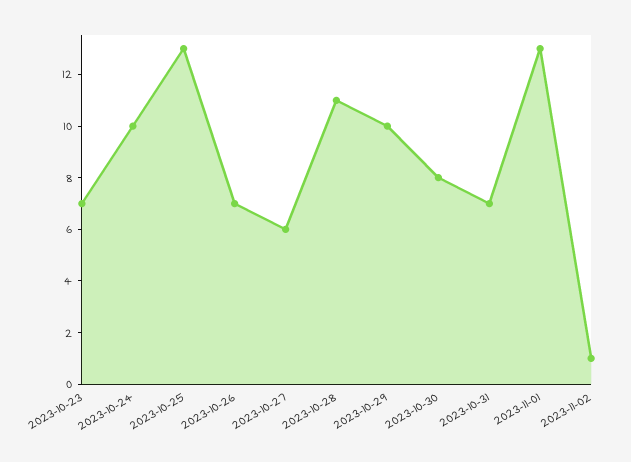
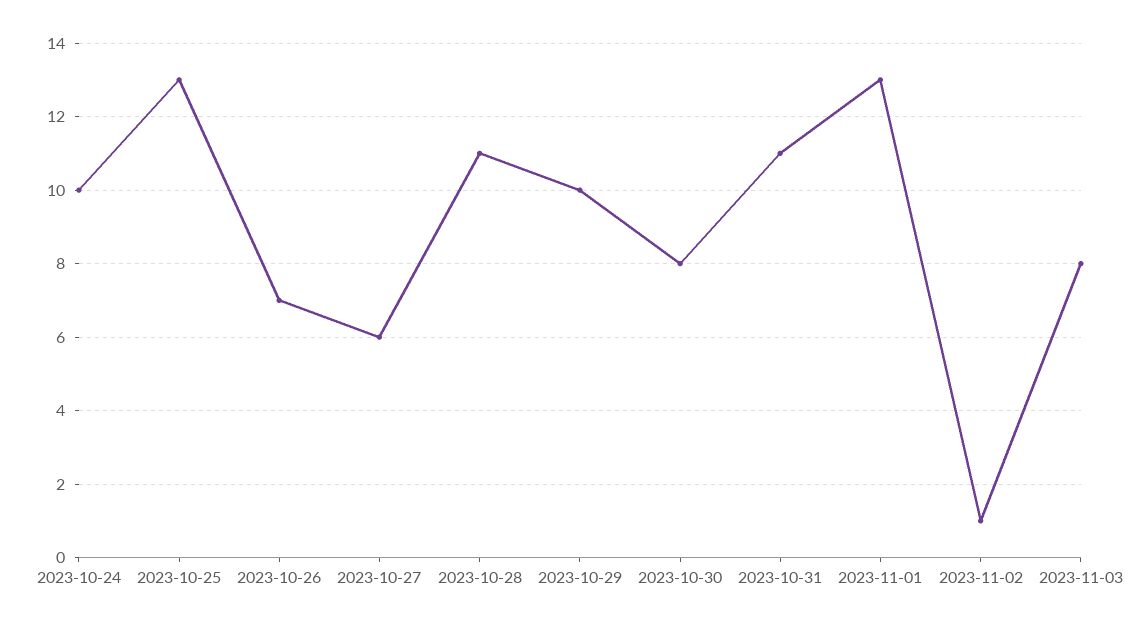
2023-10-23: 7 -> none
2023-10-31: 7 -> 11
2023-11-03: none -> 8

